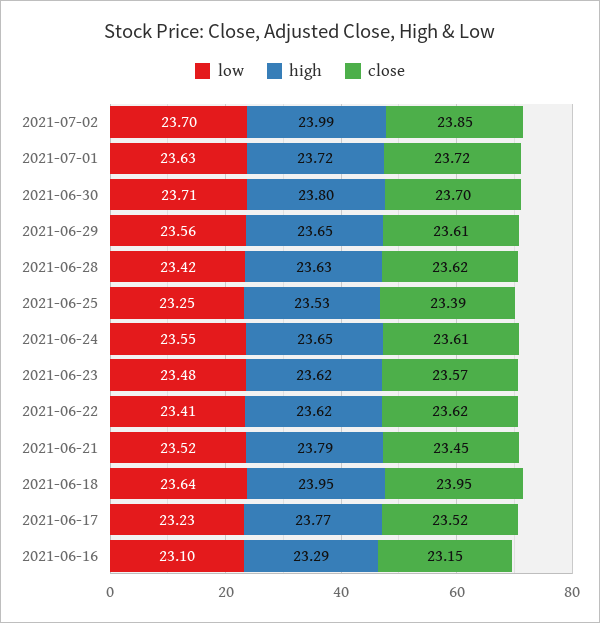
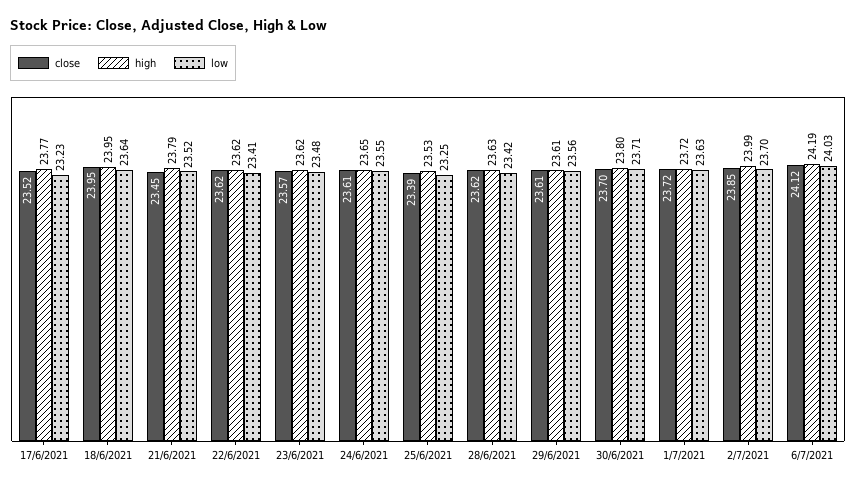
high, 2021-06-29: 23.65 -> 23.61
low, 2021-06-16: 23.1 -> none
high, 2021-06-16: 23.29 -> none
close, 2021-06-16: 23.15 -> none
close, 6/7/2021: none -> 24.12
high, 6/7/2021: none -> 24.19
low, 6/7/2021: none -> 24.03

